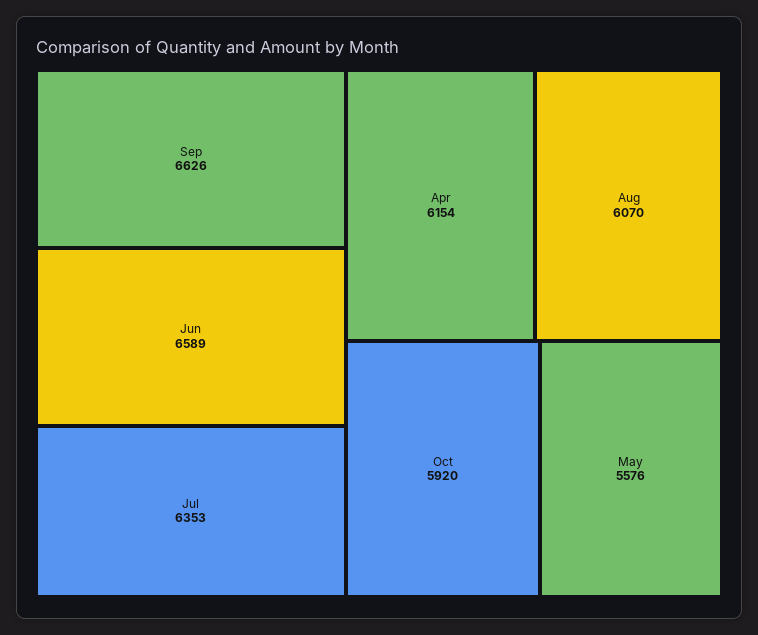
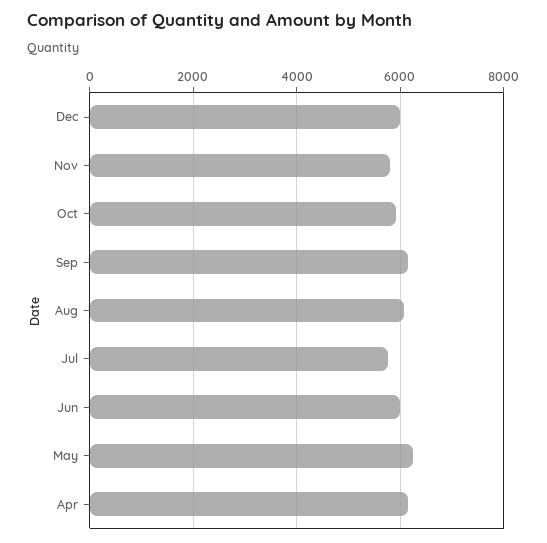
Sep: 6626 -> 6200
Jun: 6589 -> 6000
Jul: 6353 -> 5800
May: 5576 -> 6200
Dec: none -> 6000
Nov: none -> 5800

